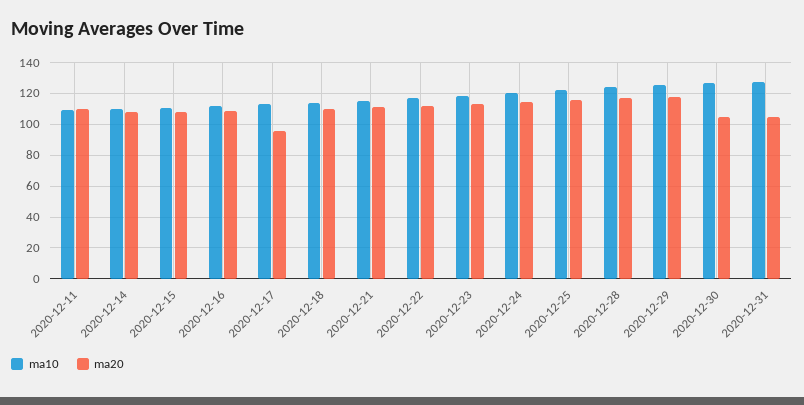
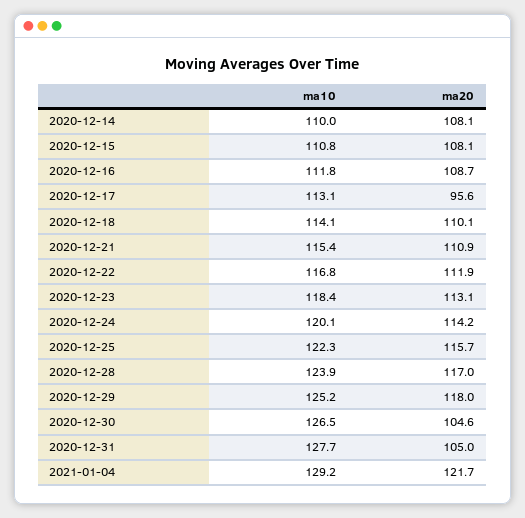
ma10, 2020-12-11: 110 -> none
ma20, 2020-12-11: 110 -> none
ma10, 2021-01-04: none -> 129.2
ma20, 2021-01-04: none -> 121.7

